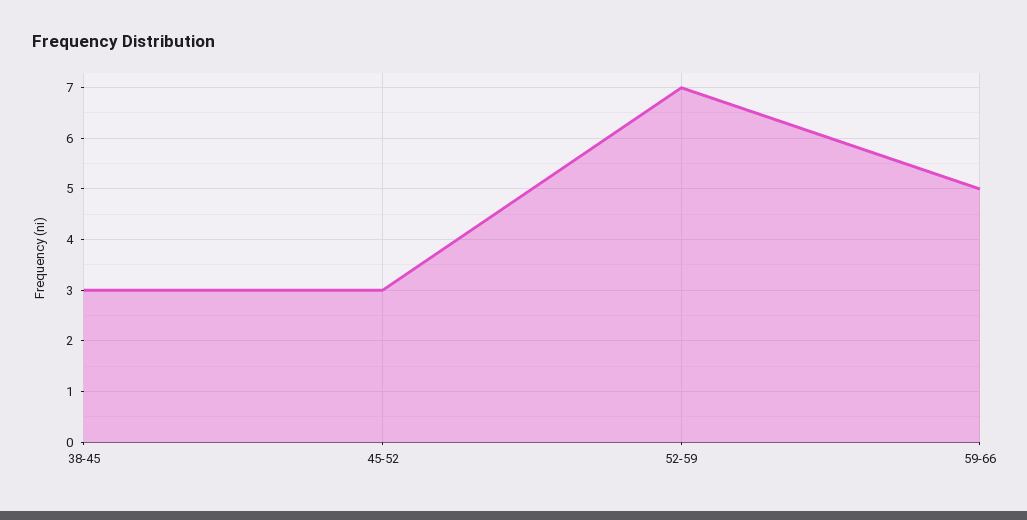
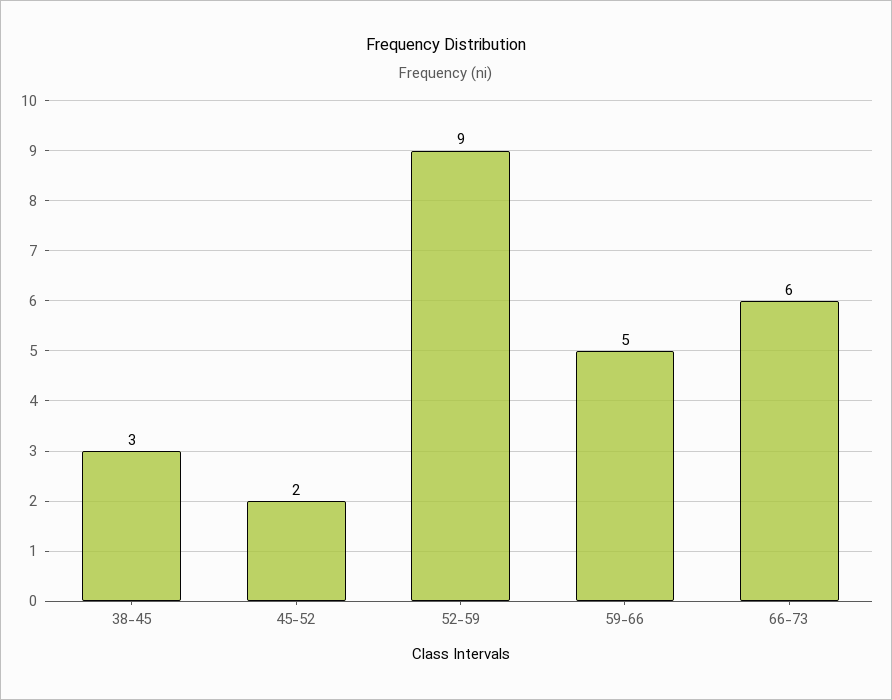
45-52: 3 -> 2
52-59: 7 -> 9
66-73: none -> 6

